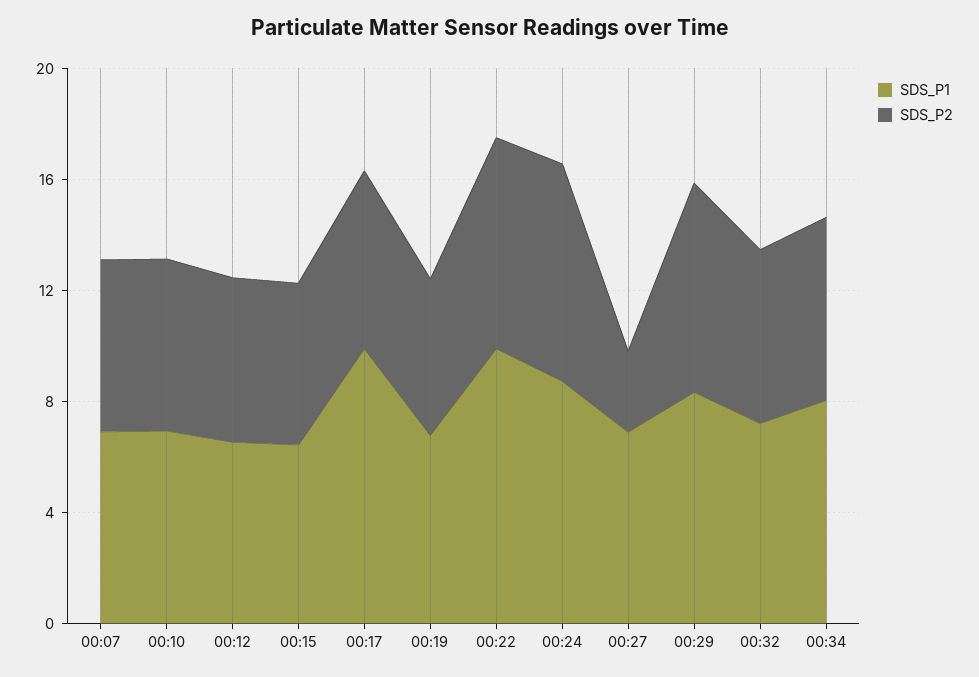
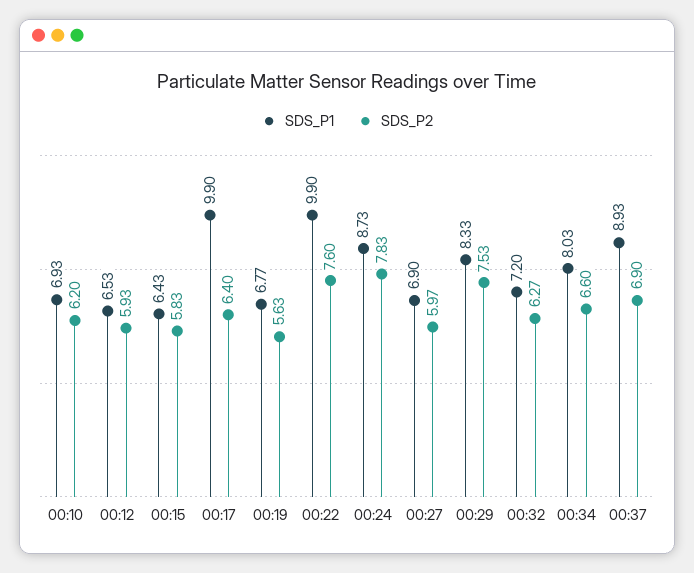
SDS_P1, 00:07: 7 -> none
SDS_P2, 00:07: 6 -> none
SDS_P2, 00:27: 3 -> 5.97
SDS_P1, 00:37: none -> 8.93
SDS_P2, 00:37: none -> 6.9

